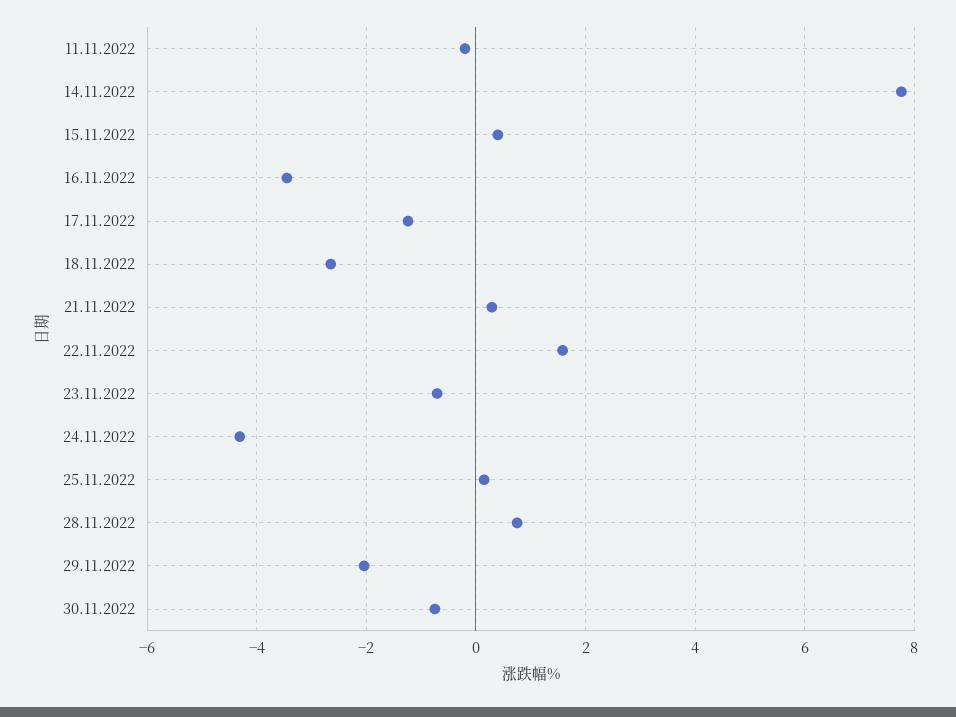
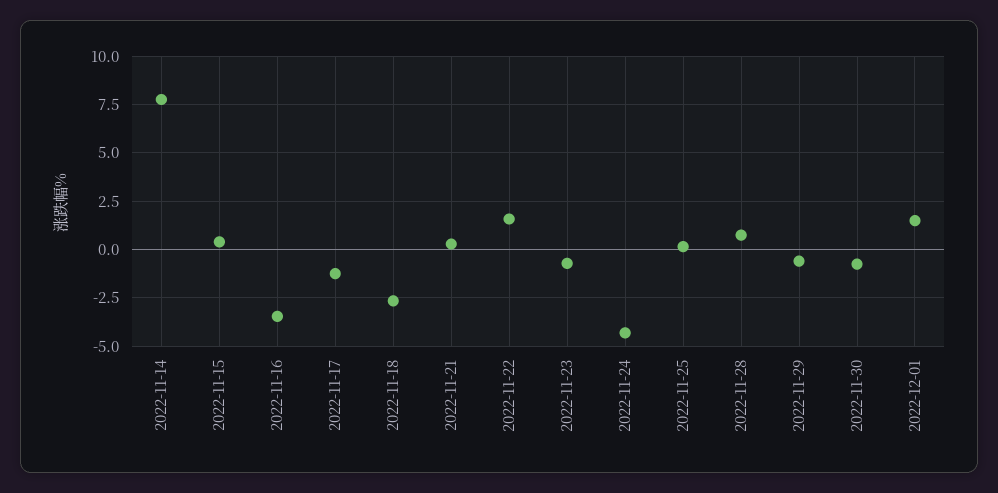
11.11.2022: -0.2 -> none
29.11.2022: -2 -> -0.5
2022-12-01: none -> 1.5

